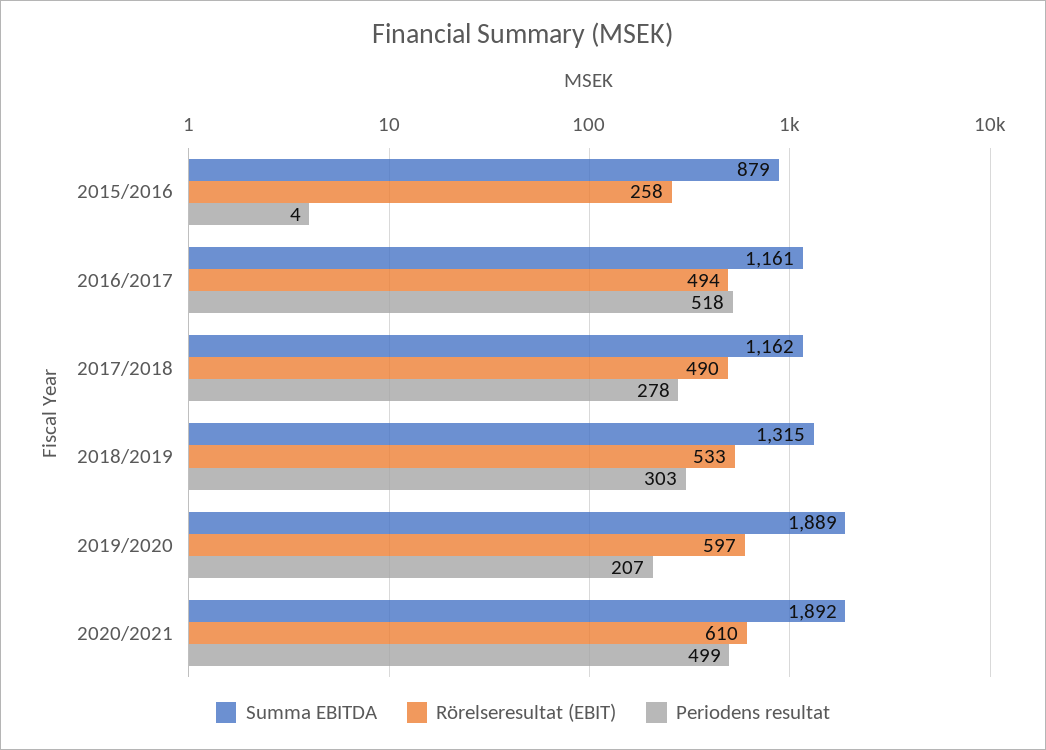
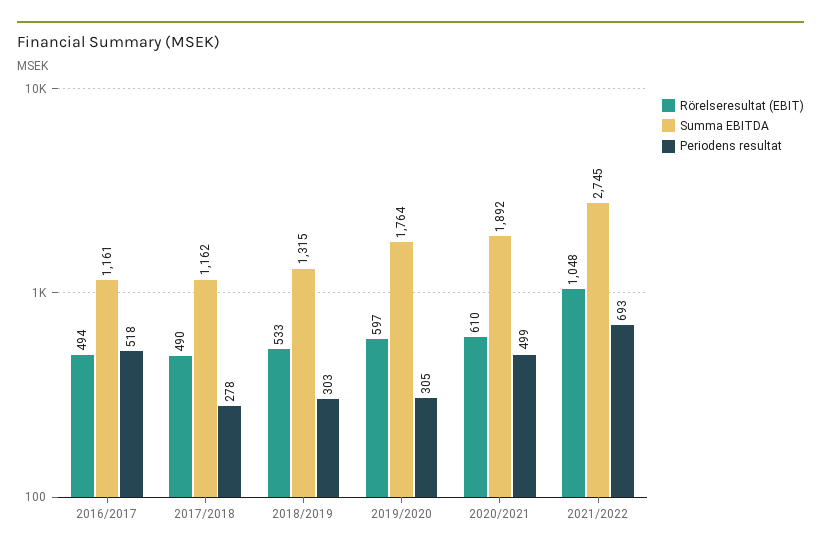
Summa EBITDA, 2015/2016: 879 -> none
Rörelseresultat (EBIT), 2015/2016: 258 -> none
Periodens resultat, 2015/2016: 4 -> none
Summa EBITDA, 2019/2020: 1889 -> 1764
Periodens resultat, 2019/2020: 207 -> 305
Rörelseresultat (EBIT), 2021/2022: none -> 1048
Summa EBITDA, 2021/2022: none -> 2745
Periodens resultat, 2021/2022: none -> 693

